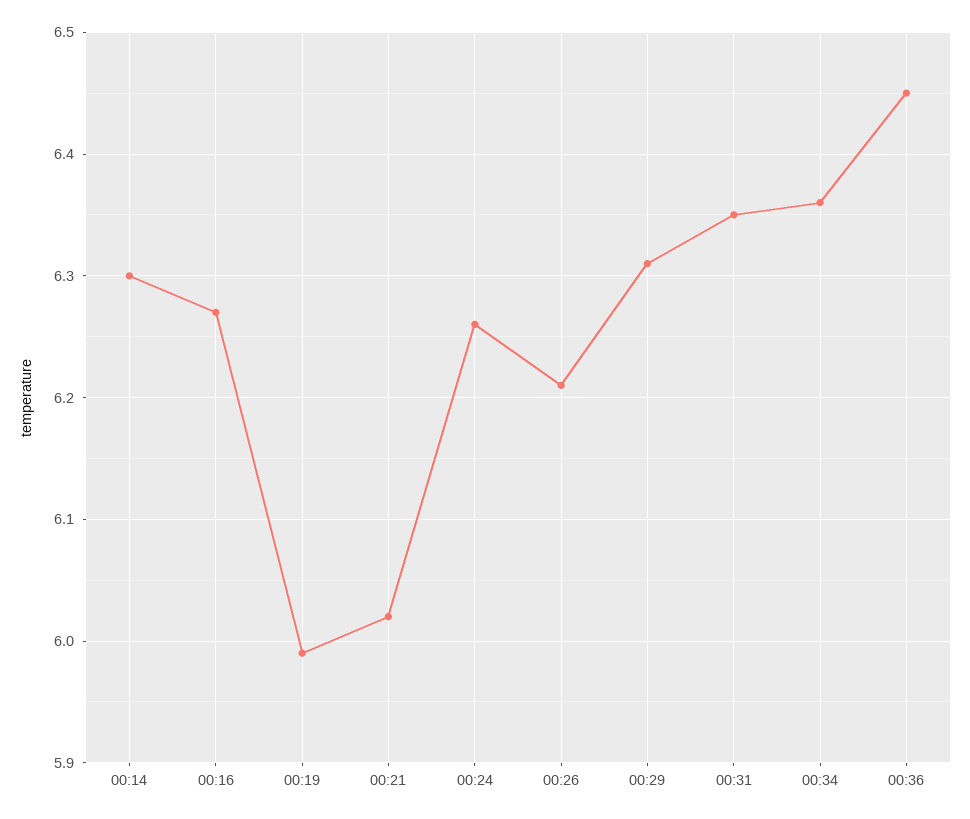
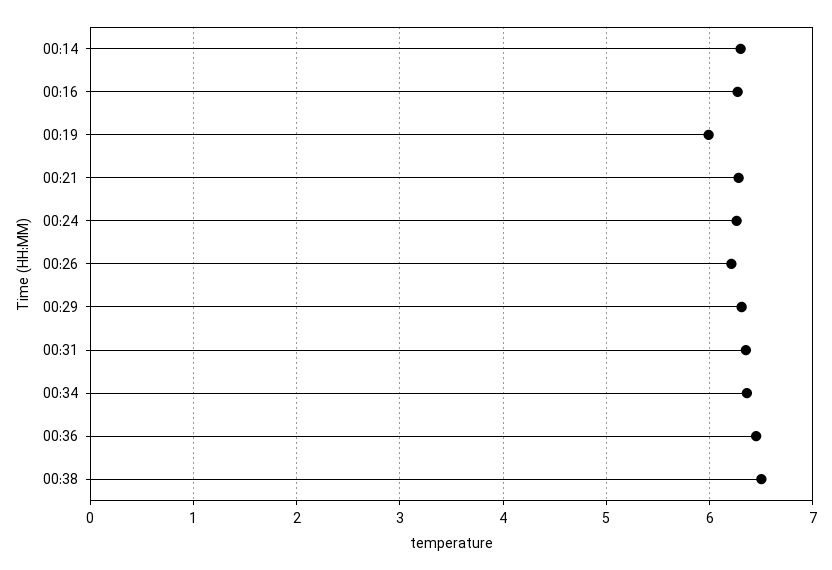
00:21: 6.02 -> 6.3
00:38: none -> 6.5

